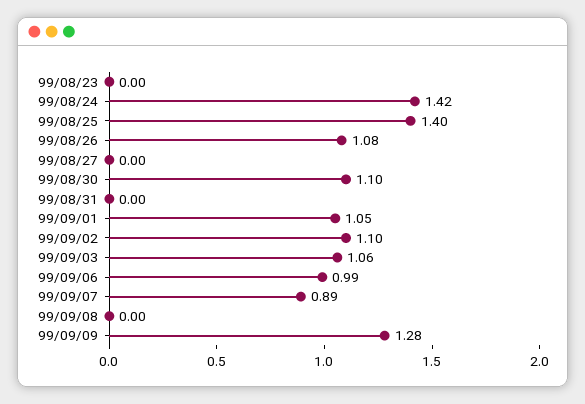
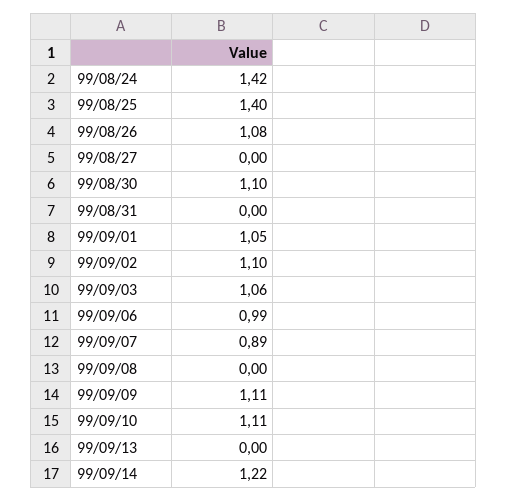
99/08/23: 0 -> none
99/09/09: 1.28 -> 1.11
99/09/10: none -> 1.11
99/09/13: none -> 0
99/09/14: none -> 1.22

